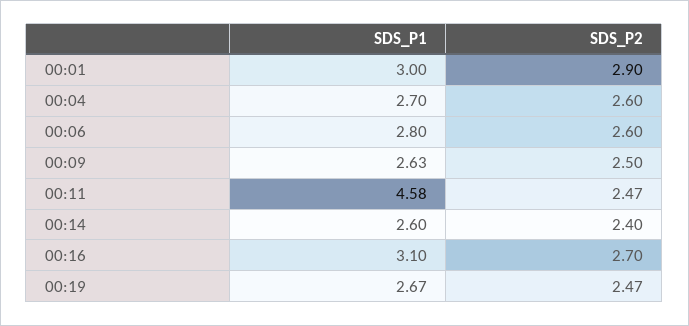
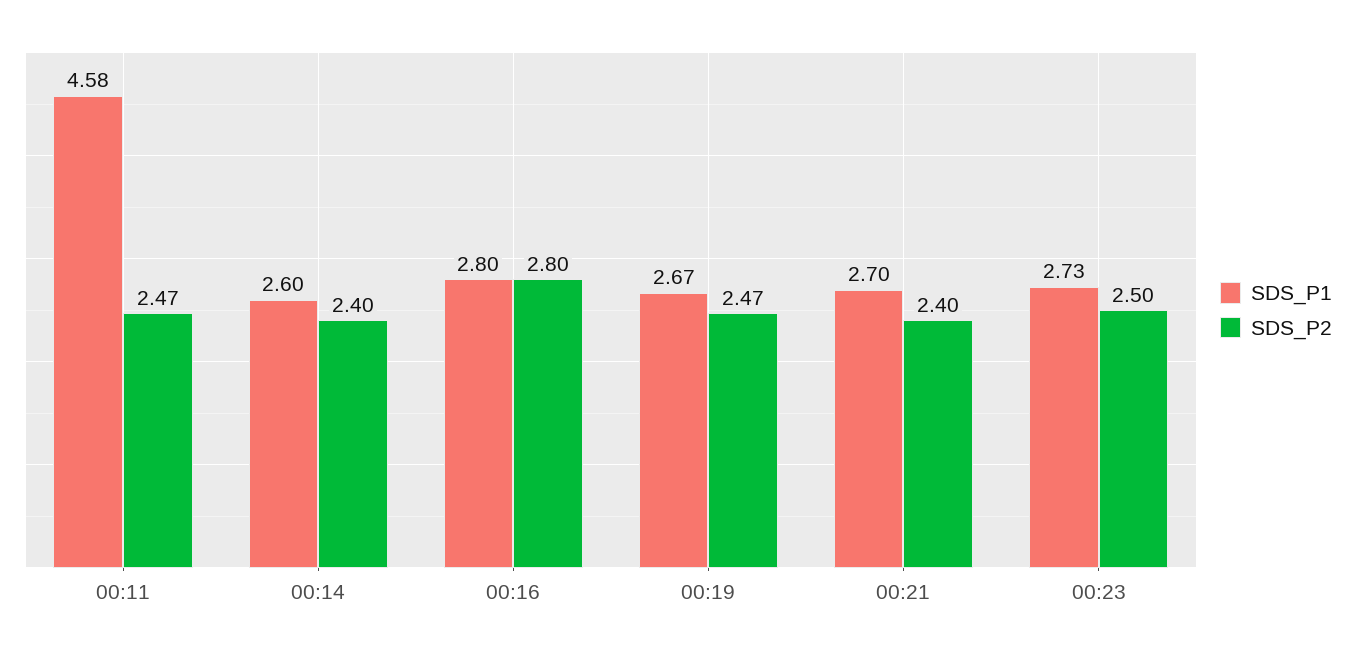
SDS_P1, 00:01: 3 -> none
SDS_P2, 00:01: 2.9 -> none
SDS_P1, 00:04: 2.7 -> none
SDS_P2, 00:04: 2.6 -> none
SDS_P1, 00:06: 2.8 -> none
SDS_P2, 00:06: 2.6 -> none
SDS_P1, 00:09: 2.63 -> none
SDS_P2, 00:09: 2.5 -> none
SDS_P1, 00:16: 3.1 -> 2.8
SDS_P2, 00:16: 2.7 -> 2.8
SDS_P1, 00:21: none -> 2.7
SDS_P2, 00:21: none -> 2.4
SDS_P1, 00:23: none -> 2.73
SDS_P2, 00:23: none -> 2.5

